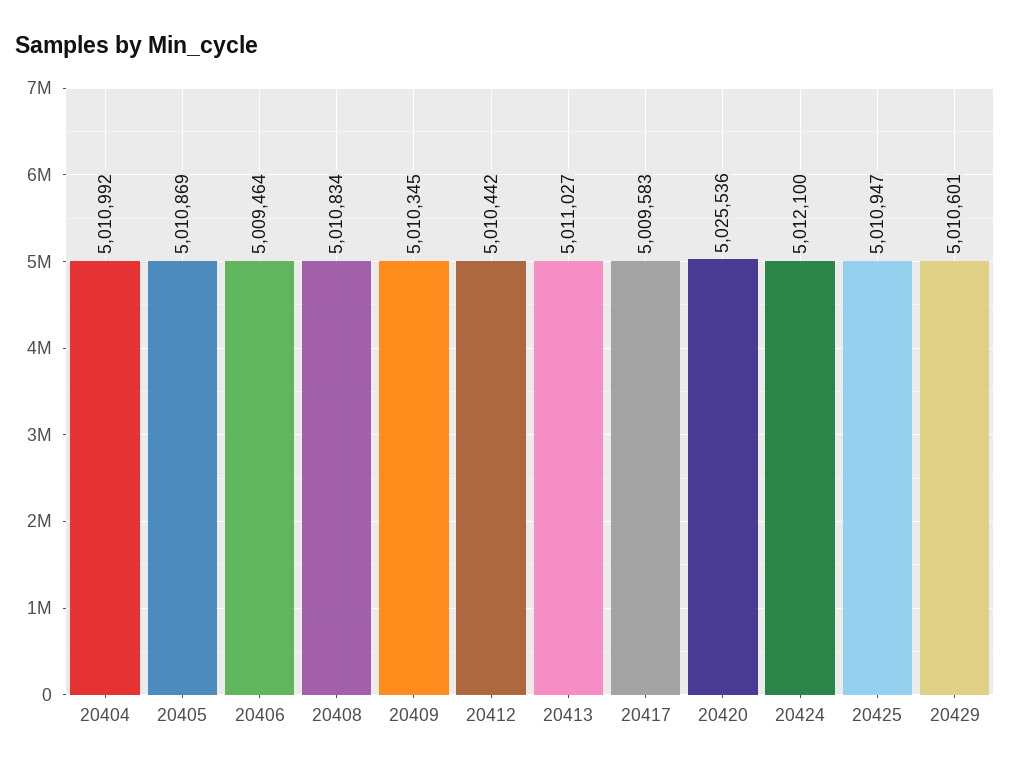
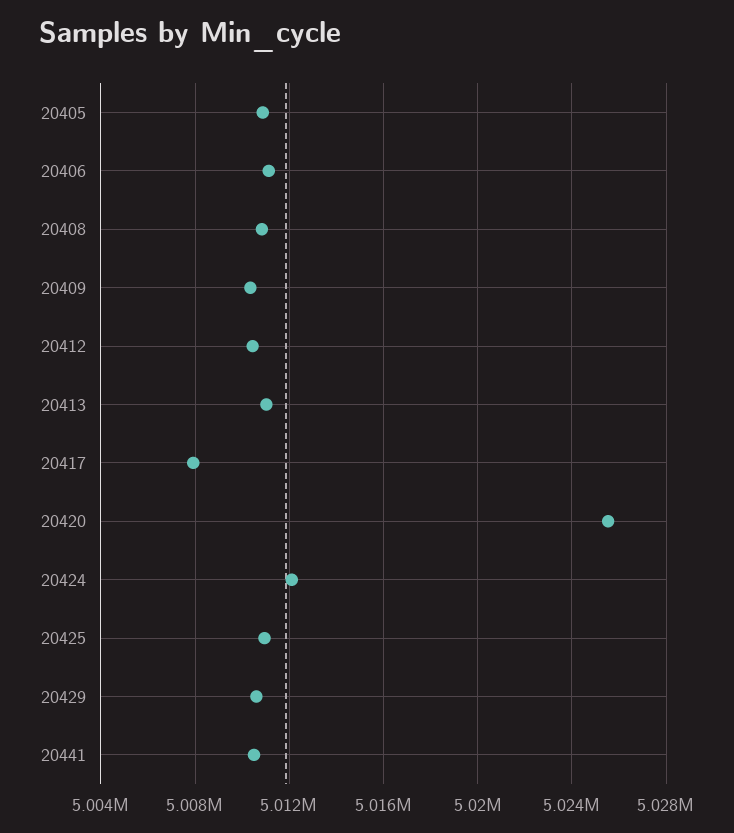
20404: 5010992 -> none
20406: 5009464 -> 5011000
20417: 5009583 -> 5008000
20441: none -> 5010500

